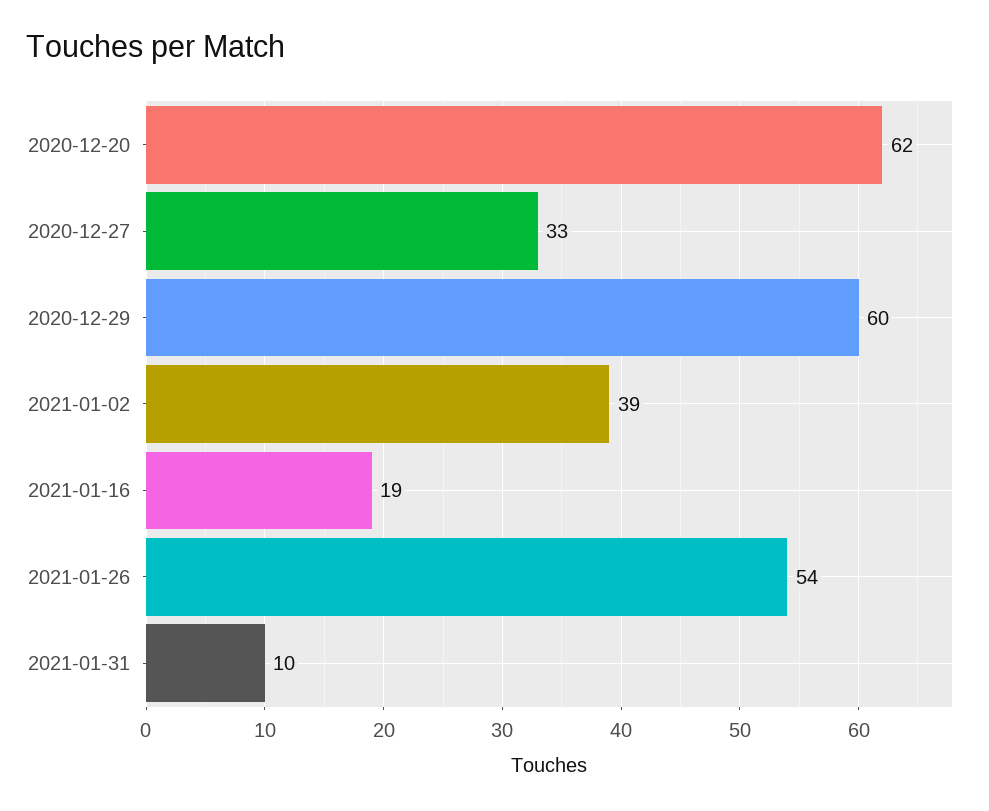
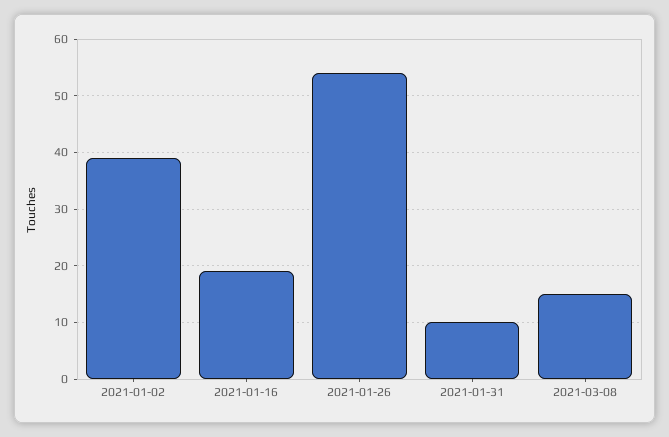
2020-12-20: 62 -> none
2020-12-27: 33 -> none
2020-12-29: 60 -> none
2021-03-08: none -> 15

